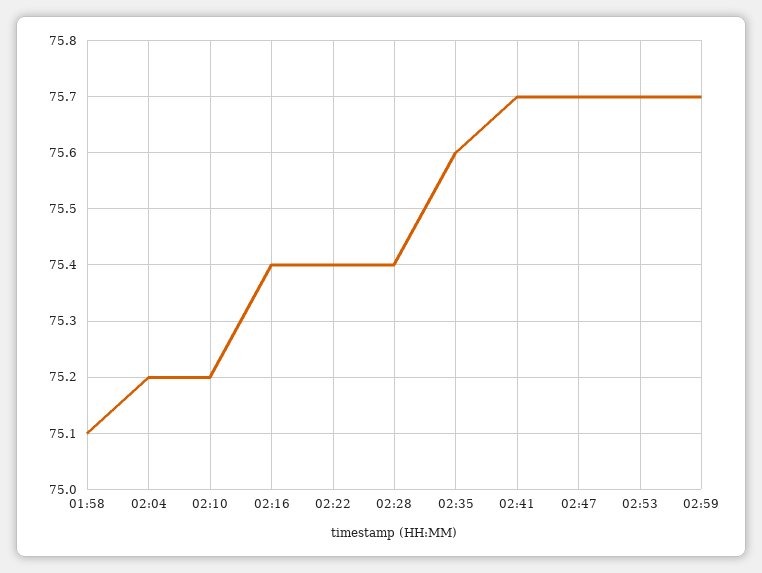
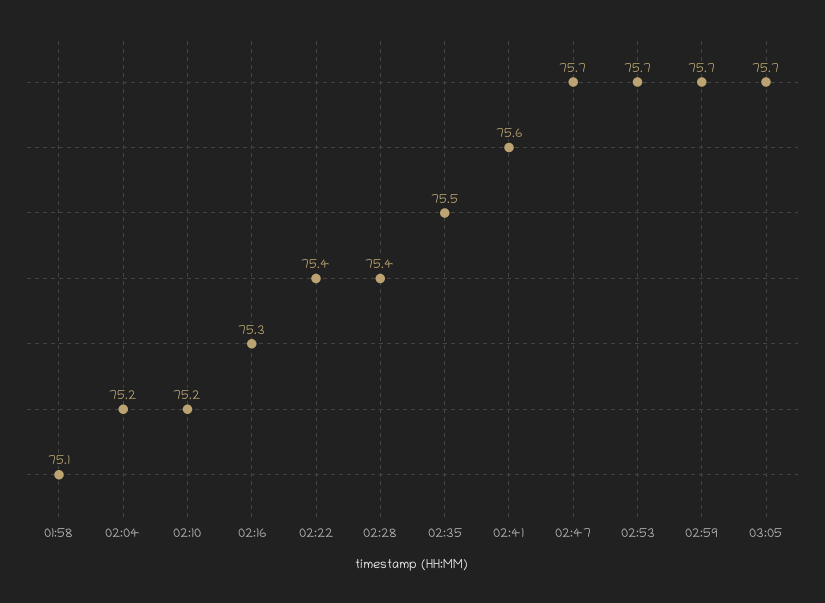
02:16: 75.4 -> 75.3
02:35: 75.6 -> 75.5
02:41: 75.7 -> 75.6
03:05: none -> 75.7

